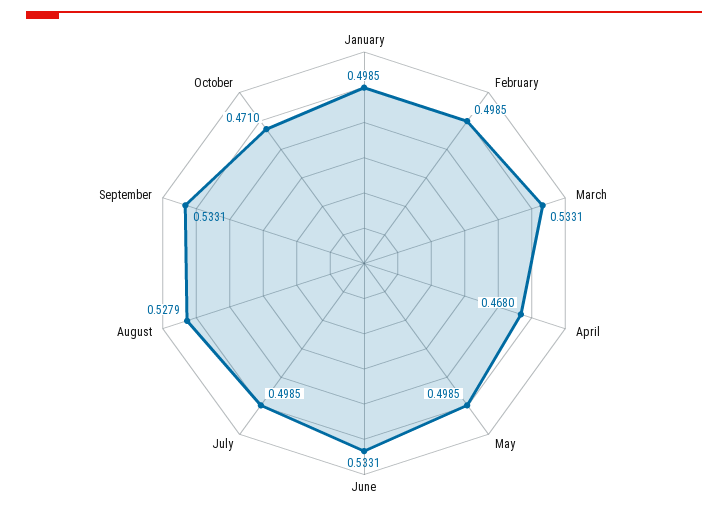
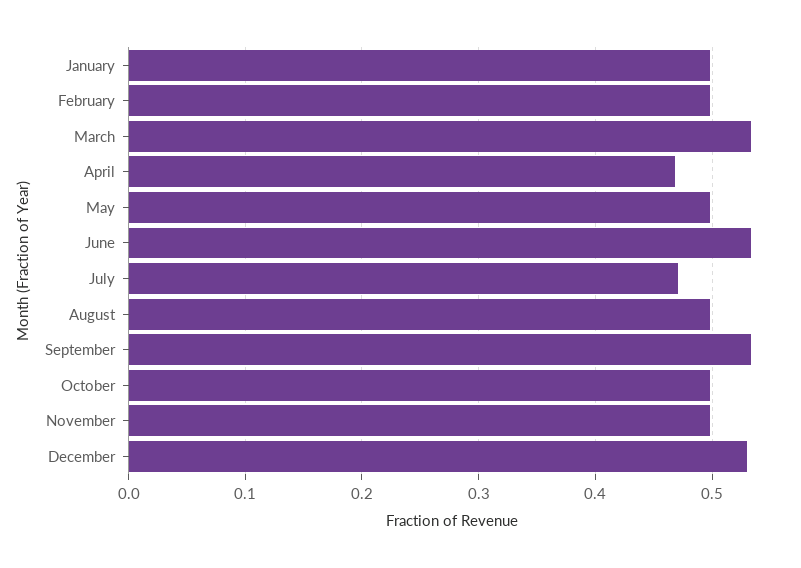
July: 0.4985 -> 0.47
August: 0.5279 -> 0.5
October: 0.471 -> 0.5
November: none -> 0.5
December: none -> 0.53

